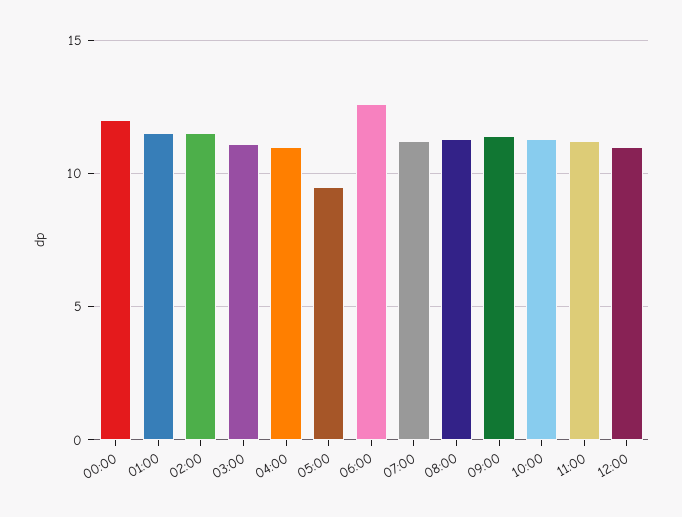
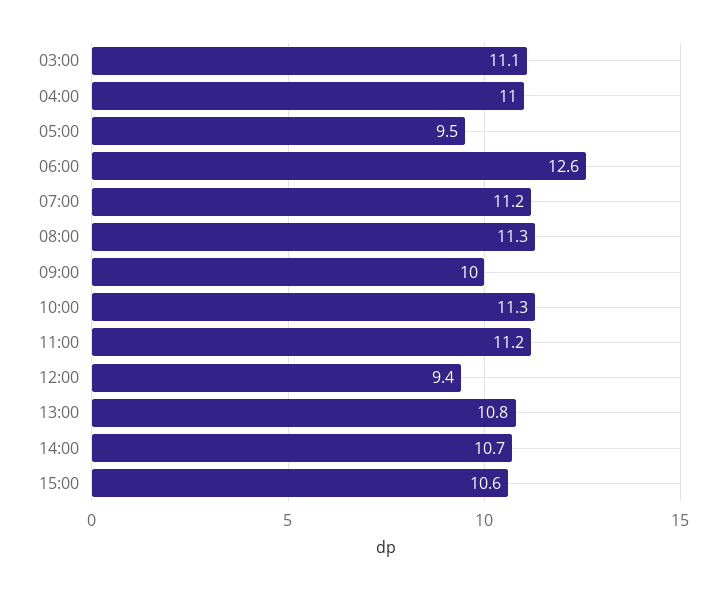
00:00: 12 -> none
01:00: 11.5 -> none
02:00: 11.5 -> none
09:00: 11.5 -> 10
12:00: 11 -> 9.4
13:00: none -> 10.8
14:00: none -> 10.7
15:00: none -> 10.6

